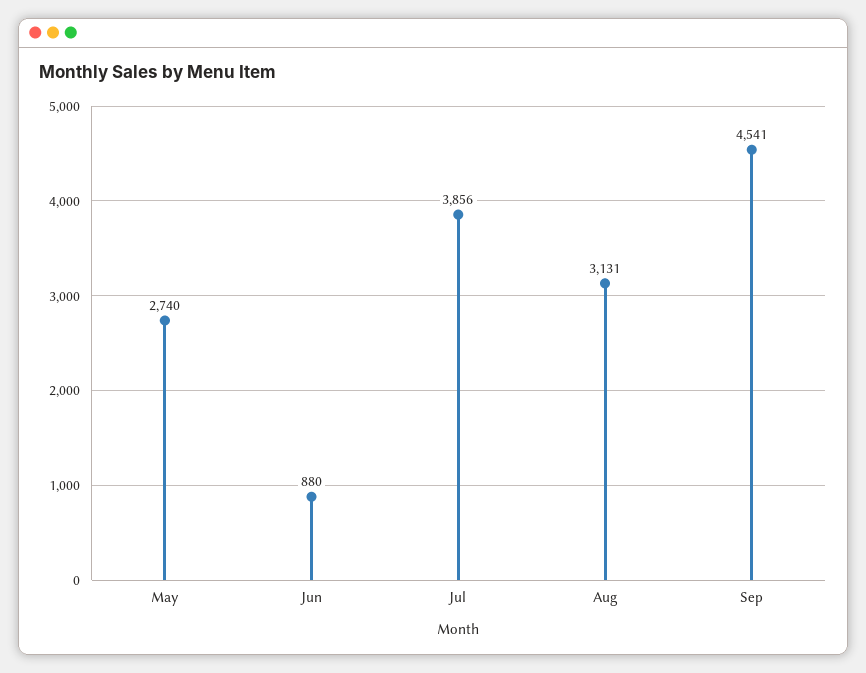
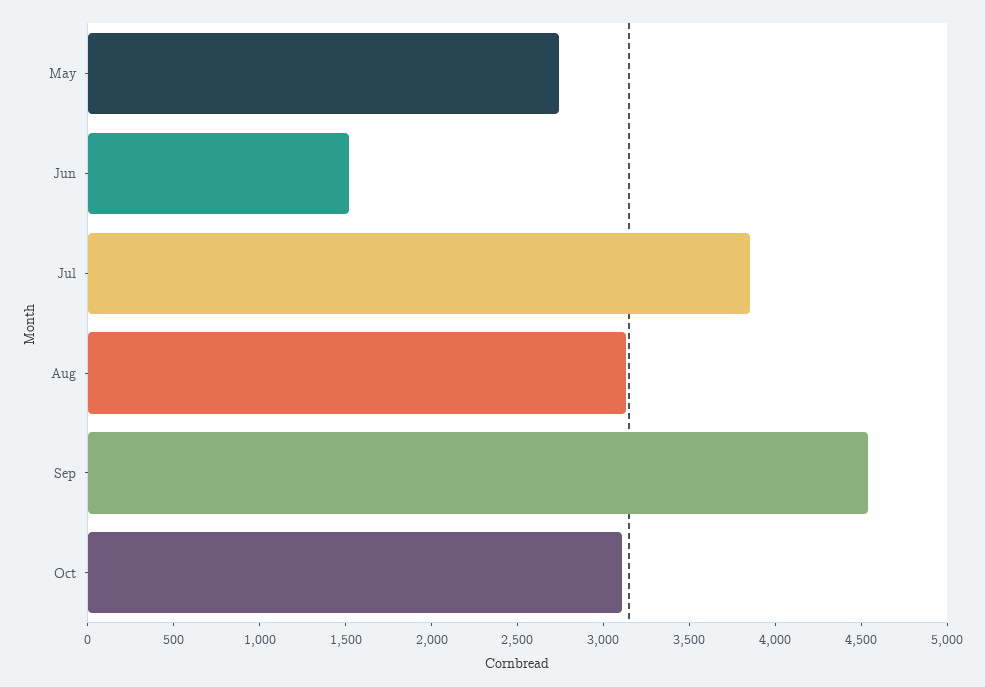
Jun: 880 -> 1500
Oct: none -> 3100

